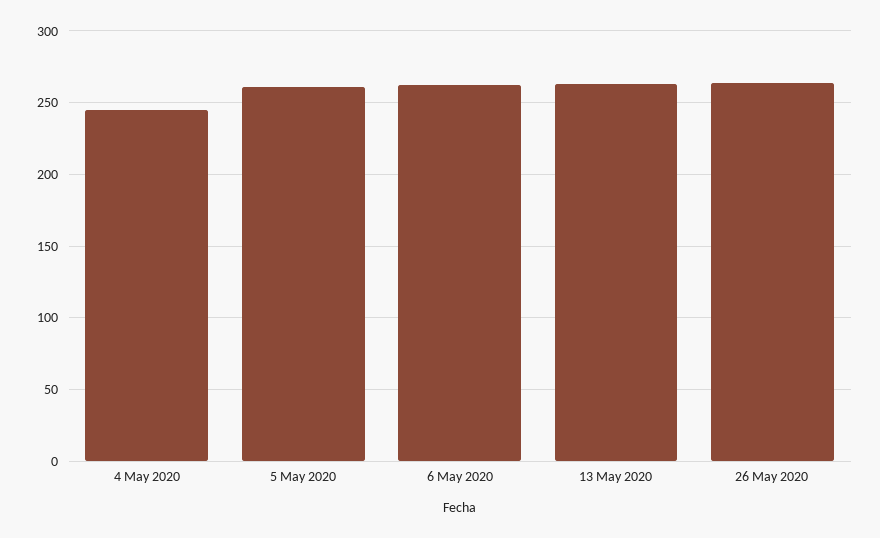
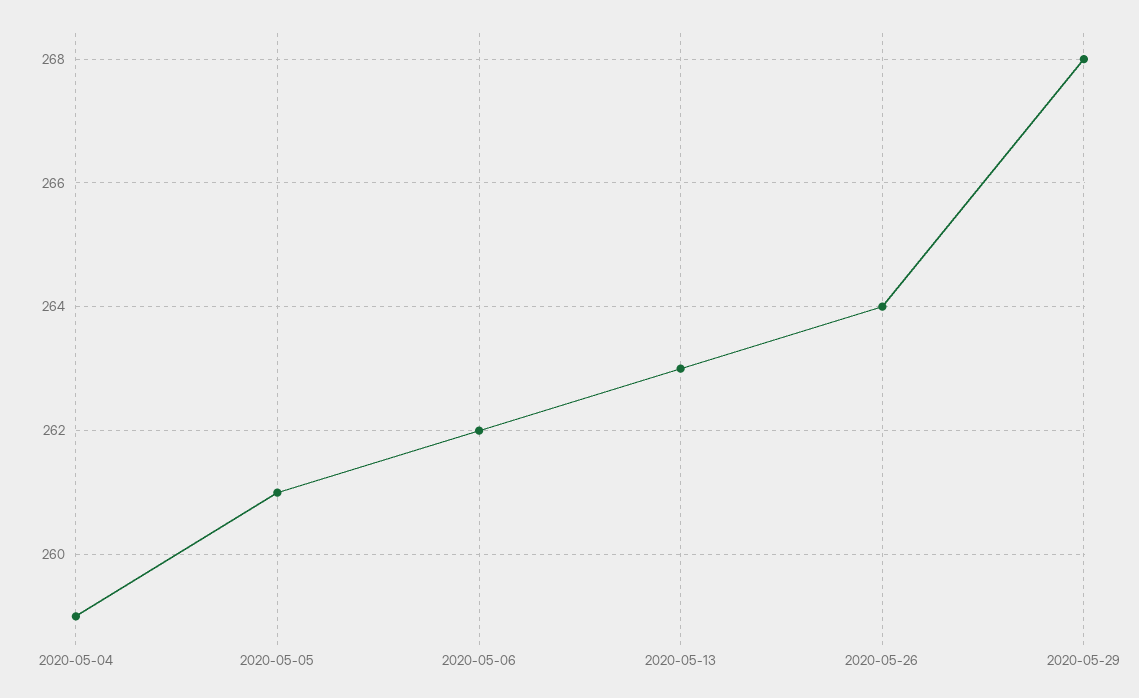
4 May 2020: 245 -> 259
2020-05-29: none -> 268

